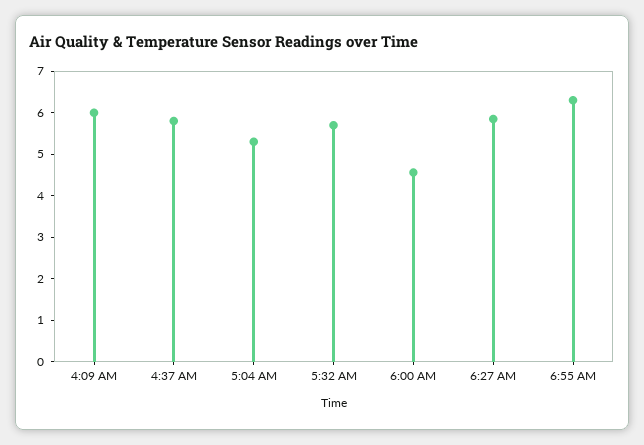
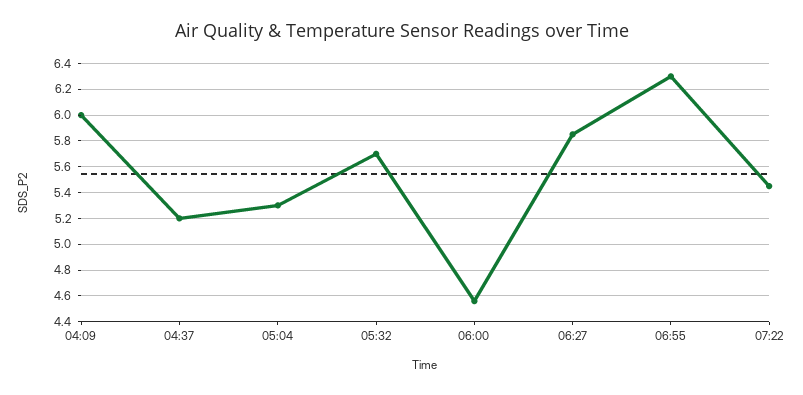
4:37 AM: 5.8 -> 5.2
07:22: none -> 5.45

